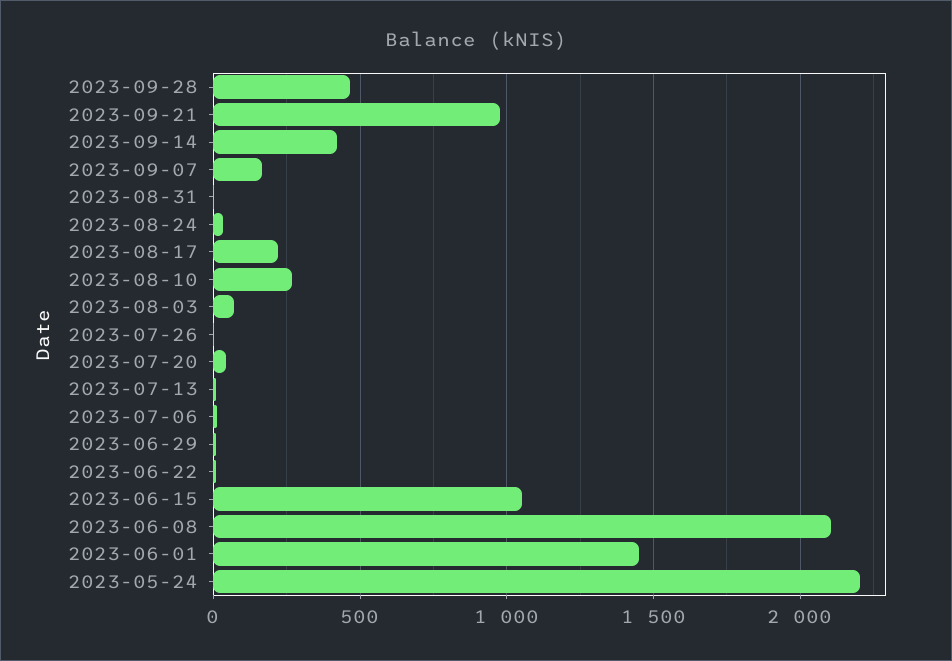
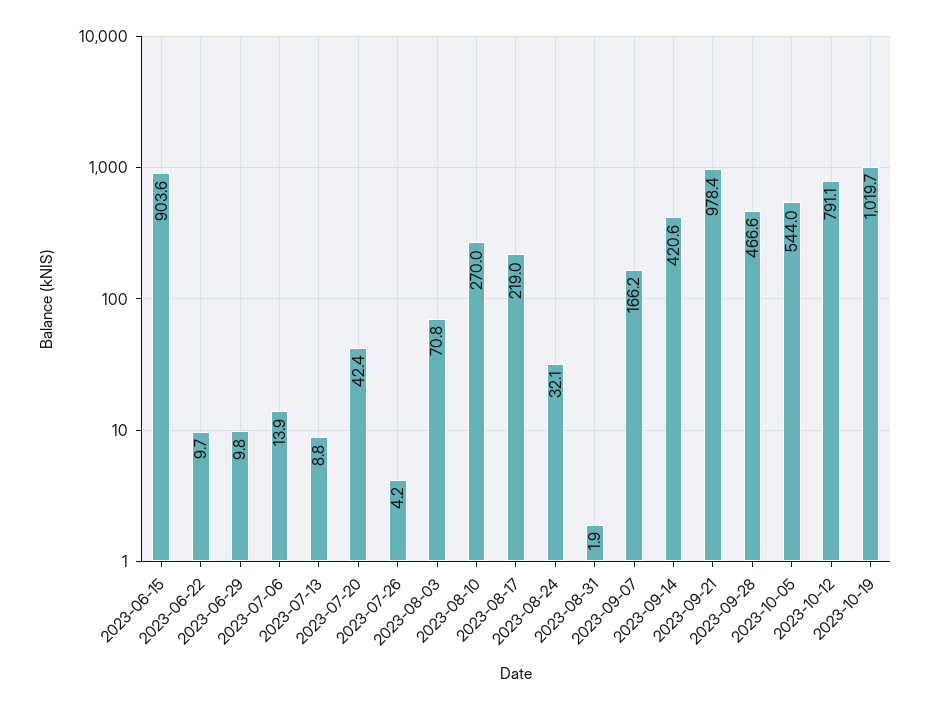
2023-06-15: 1050 -> 903.6
2023-06-08: 2100 -> none
2023-06-01: 1450 -> none
2023-05-24: 2200 -> none
2023-10-05: none -> 544
2023-10-12: none -> 791.1
2023-10-19: none -> 1019.7

